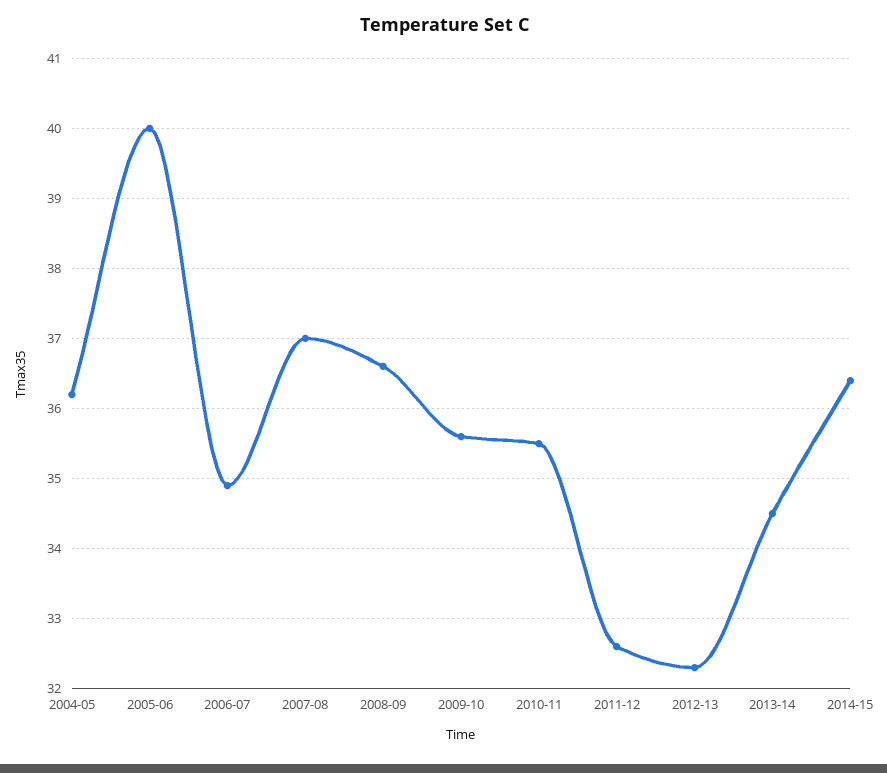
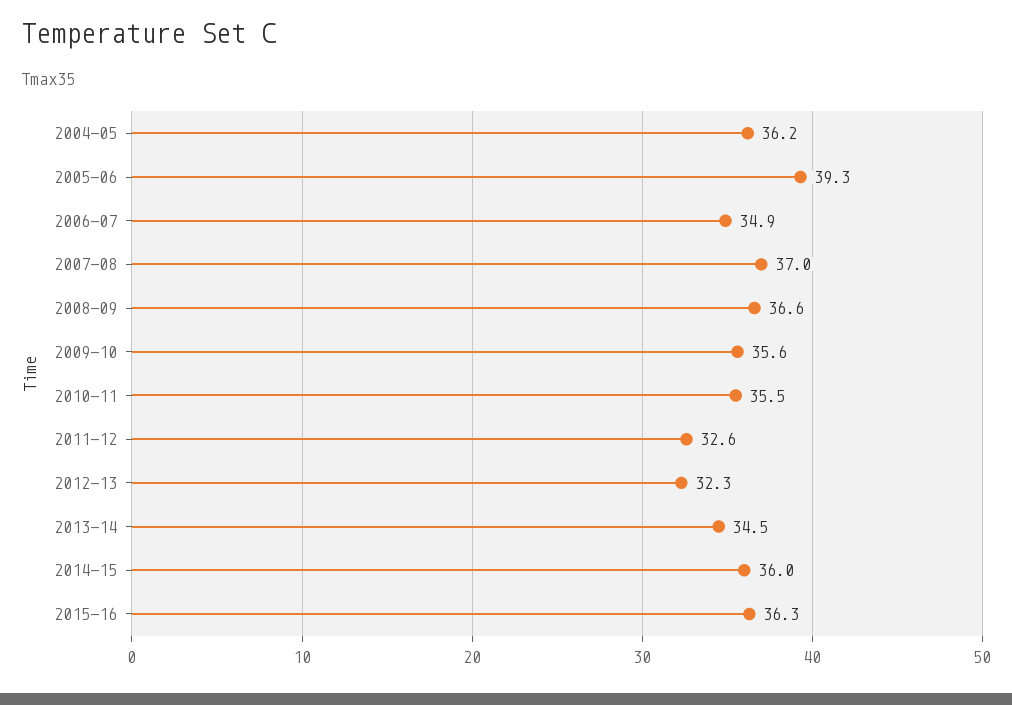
2005-06: 40 -> 39.3
2014-15: 36.4 -> 36
2015-16: none -> 36.3

